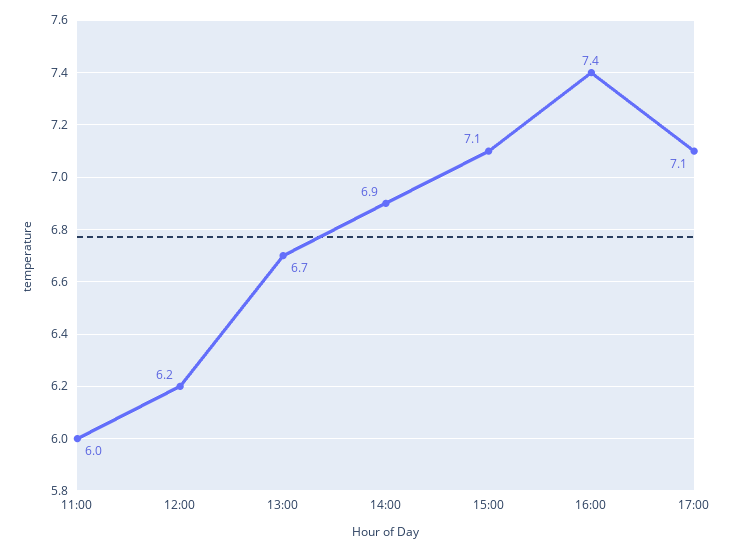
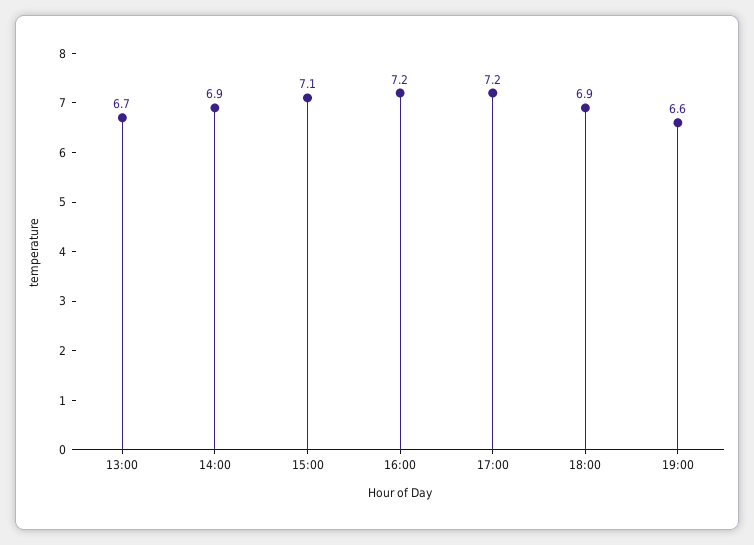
11:00: 6 -> none
12:00: 6.2 -> none
16:00: 7.4 -> 7.2
17:00: 7.1 -> 7.2
18:00: none -> 6.9
19:00: none -> 6.6

